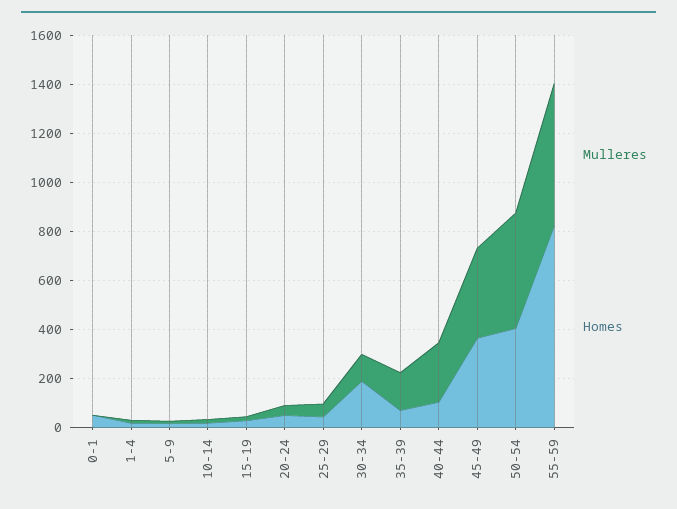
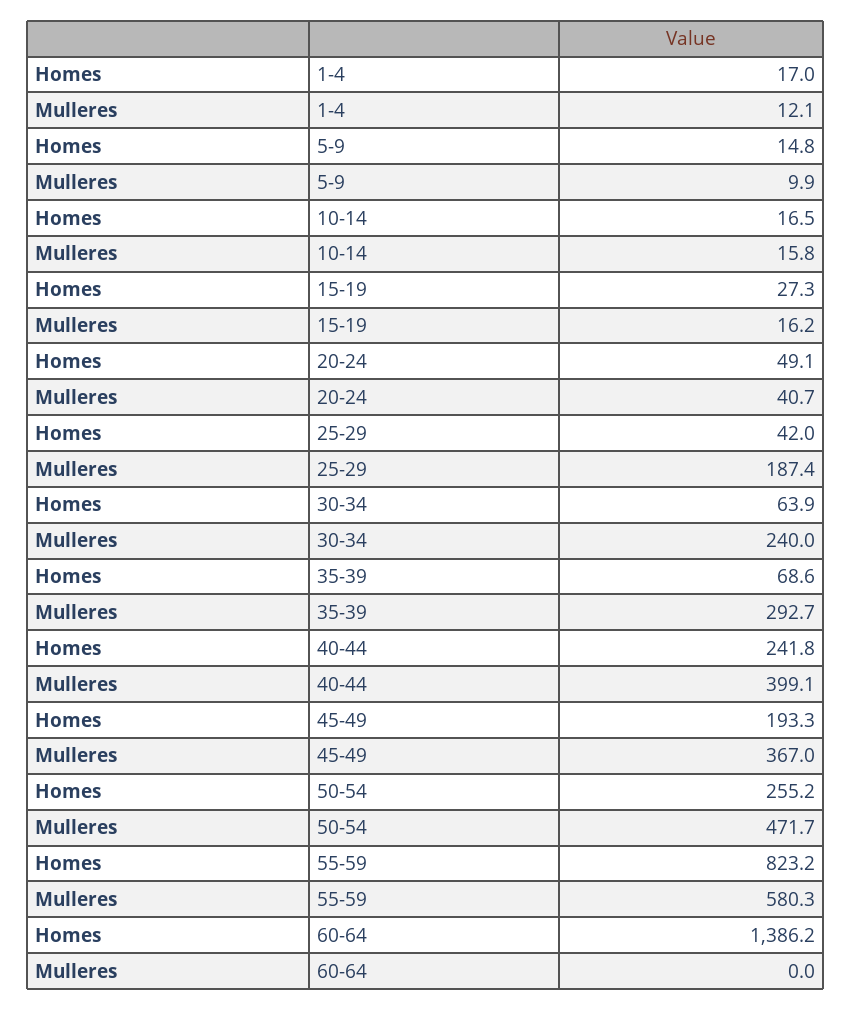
Mulleres, 0-1: 0 -> none
Homes, 0-1: 50 -> none
Mulleres, 25-29: 50 -> 187.4
Mulleres, 30-34: 100 -> 240
Homes, 30-34: 200 -> 63.9
Mulleres, 35-39: 150 -> 292.7
Mulleres, 40-44: 250 -> 399.1
Homes, 40-44: 100 -> 241.8
Homes, 45-49: 350 -> 193.3
Homes, 50-54: 400 -> 255.2
Homes, 60-64: none -> 1386.2
Mulleres, 60-64: none -> 0

